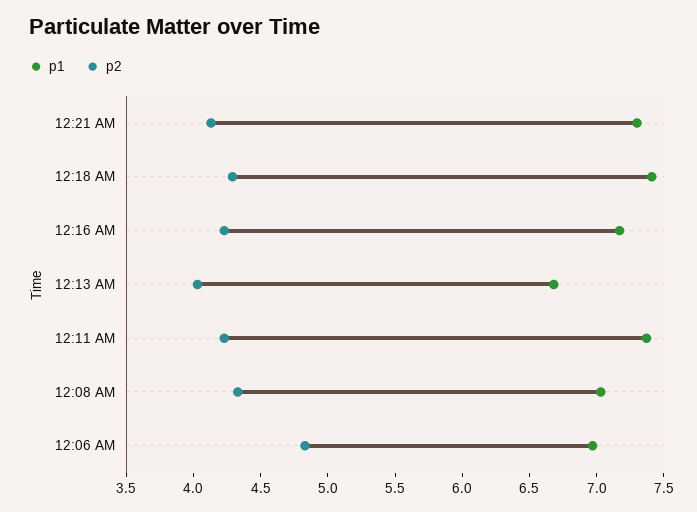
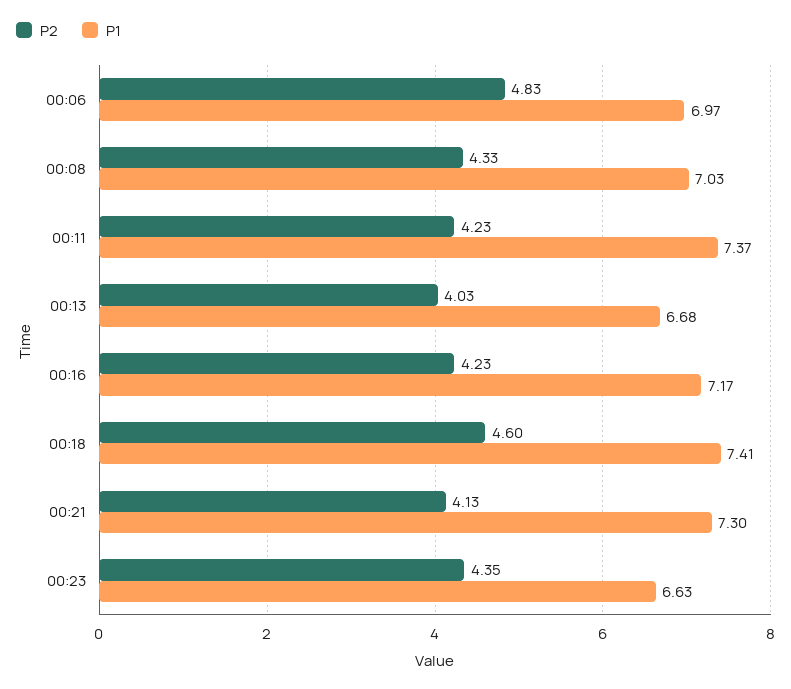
p2, 12:18 AM: 4.3 -> 4.6
p2, 00:23: none -> 4.35
p1, 00:23: none -> 6.63

